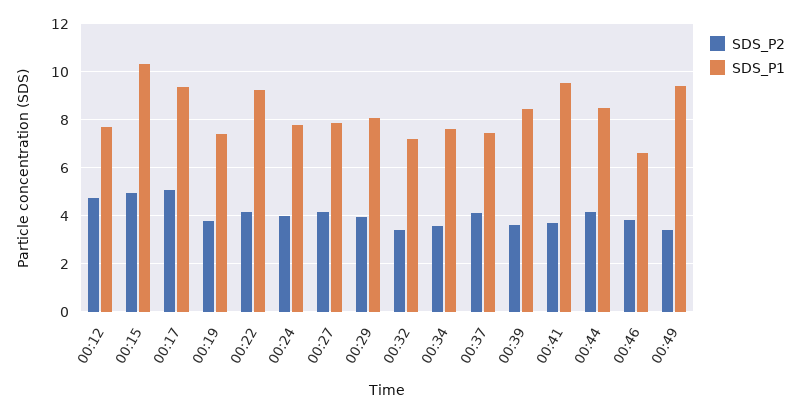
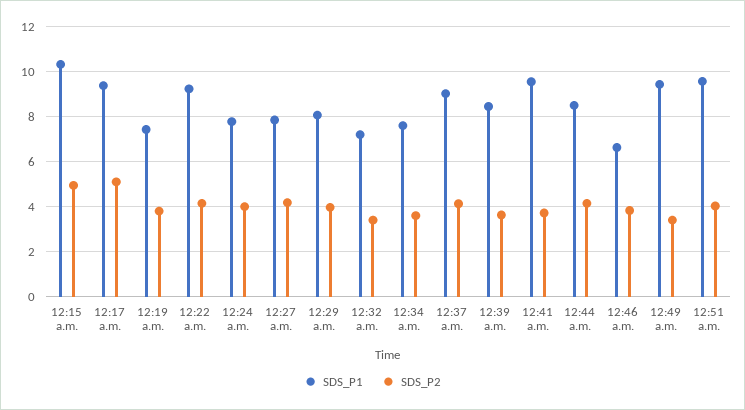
SDS_P2, 00:12: 4.75 -> none
SDS_P1, 00:12: 7.75 -> none
SDS_P1, 00:37: 7.5 -> 9
SDS_P1, 12:51 a.m.: none -> 9.5
SDS_P2, 12:51 a.m.: none -> 4

